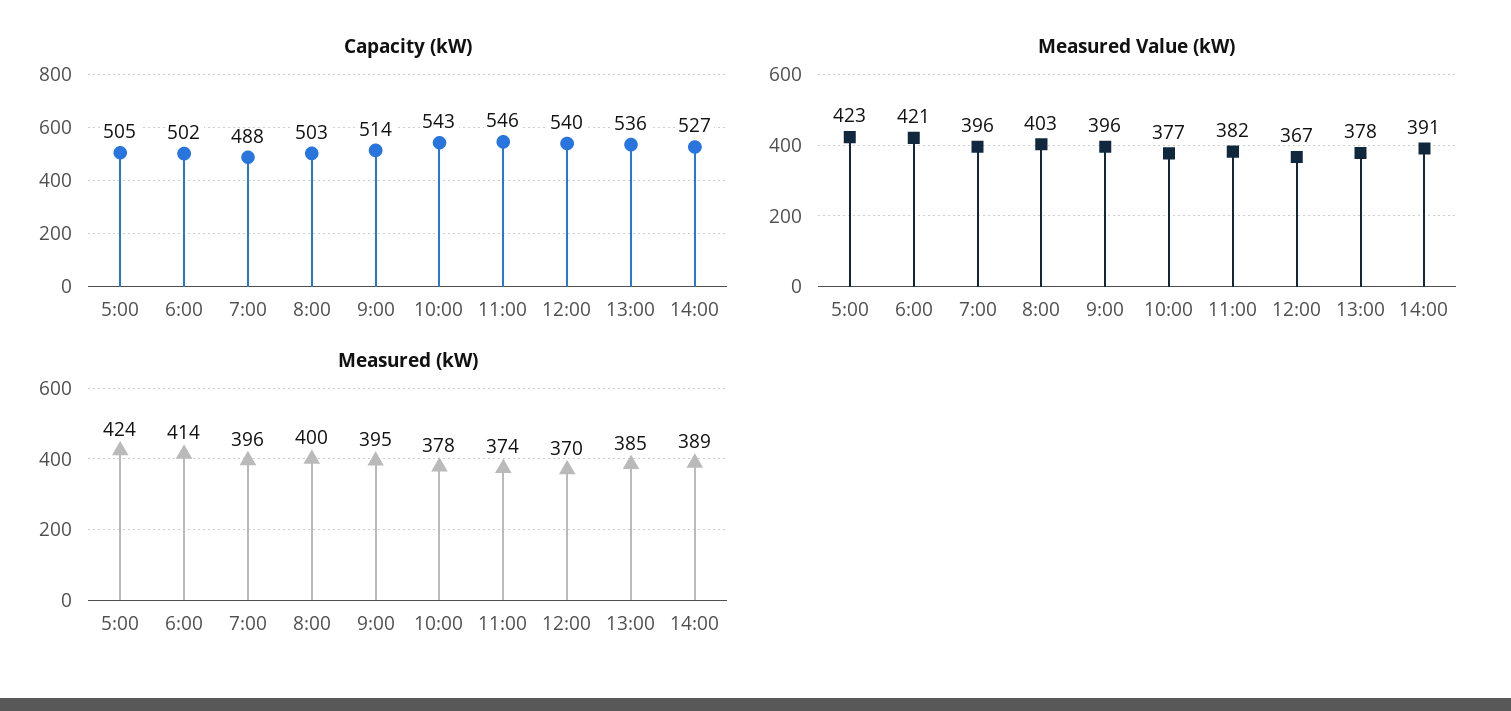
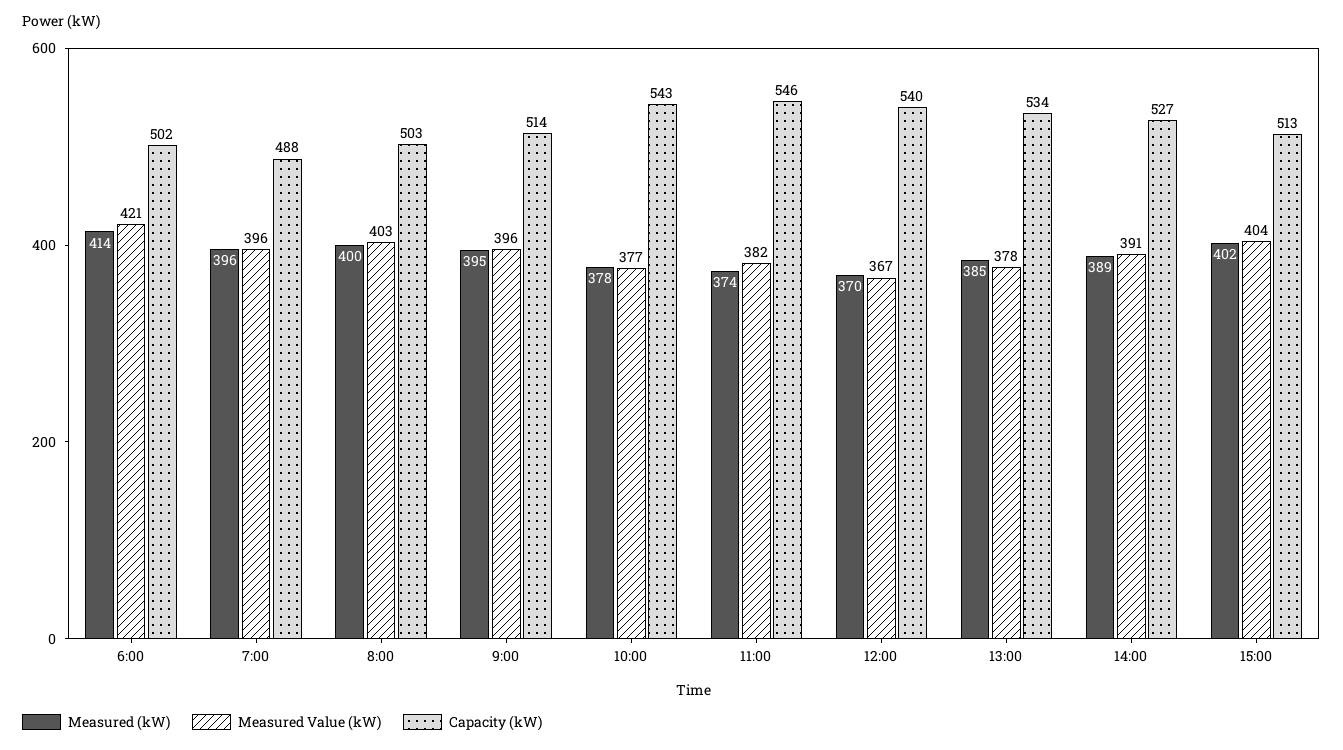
Capacity (kW), 5:00: 505 -> none
Capacity (kW), 13:00: 536 -> 534
Measured Value (kW), 5:00: 423 -> none
Measured (kW), 5:00: 424 -> none
Measured (kW), 15:00: none -> 402
Measured Value (kW), 15:00: none -> 404
Capacity (kW), 15:00: none -> 513

